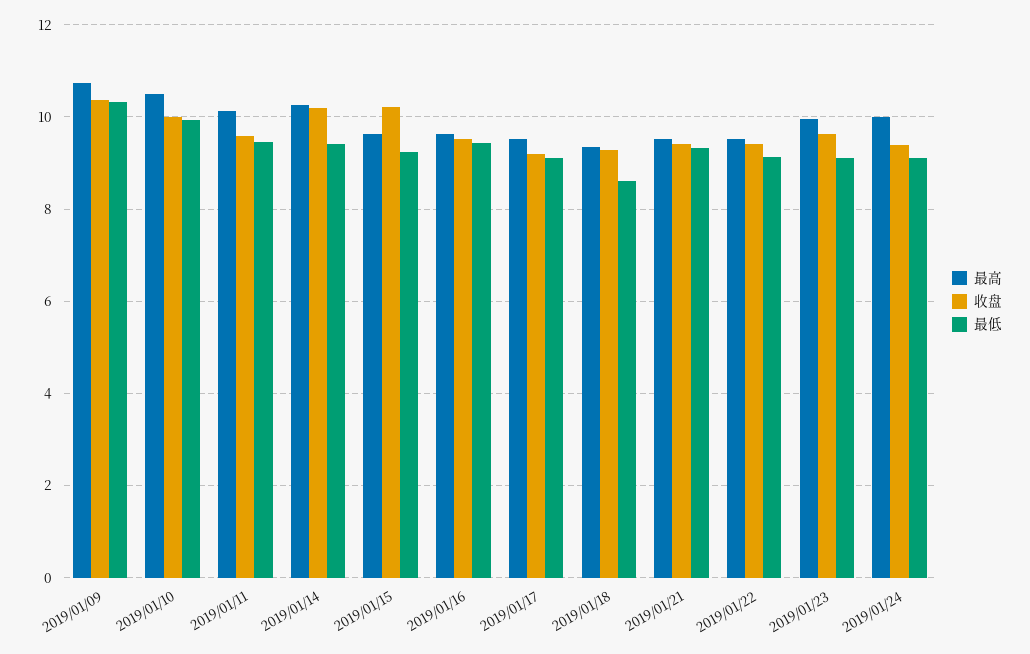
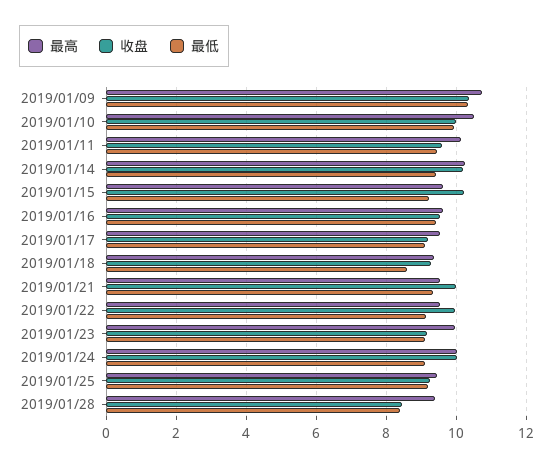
收盘, 2019/01/21: 9.4 -> 10
收盘, 2019/01/22: 9.4 -> 10
收盘, 2019/01/23: 9.6 -> 9.2
收盘, 2019/01/24: 9.4 -> 10
最高, 2019/01/25: none -> 9.4
收盘, 2019/01/25: none -> 9.2
最低, 2019/01/25: none -> 9.2
最高, 2019/01/28: none -> 9.4
收盘, 2019/01/28: none -> 8.4
最低, 2019/01/28: none -> 8.4

